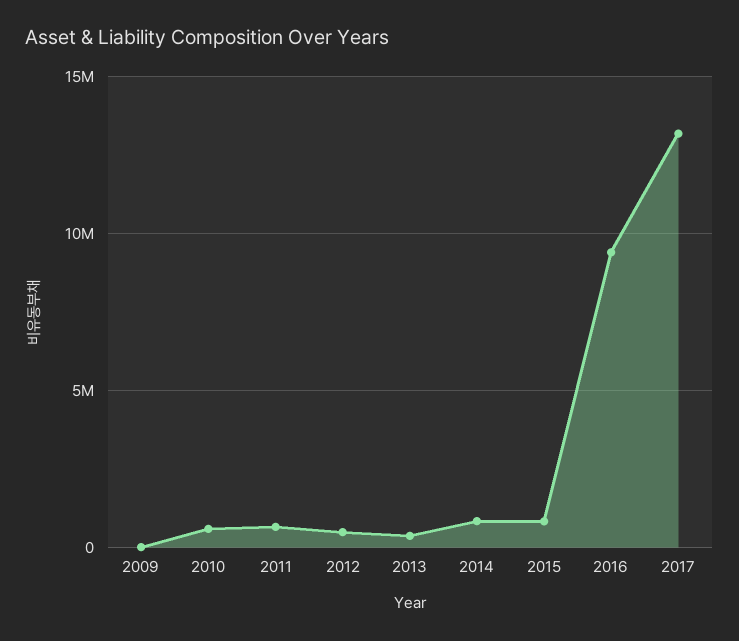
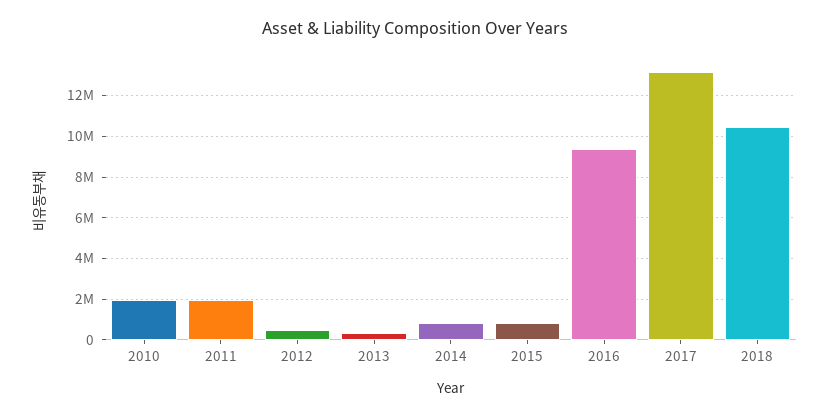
2009: 0 -> none
2010: 500000 -> 2000000
2011: 500000 -> 2000000
2018: none -> 10500000

